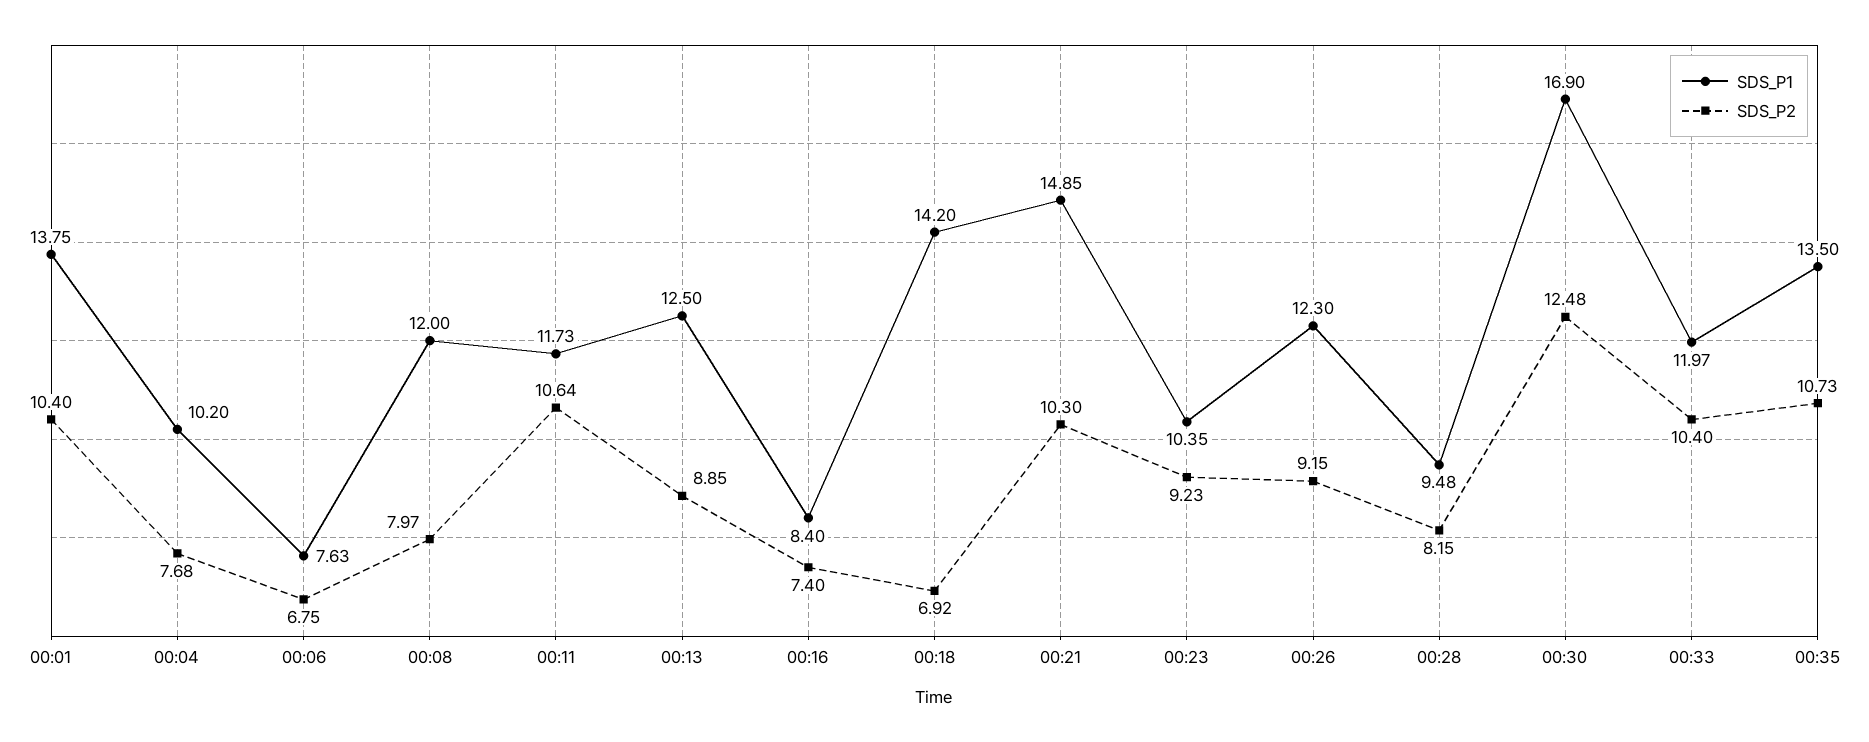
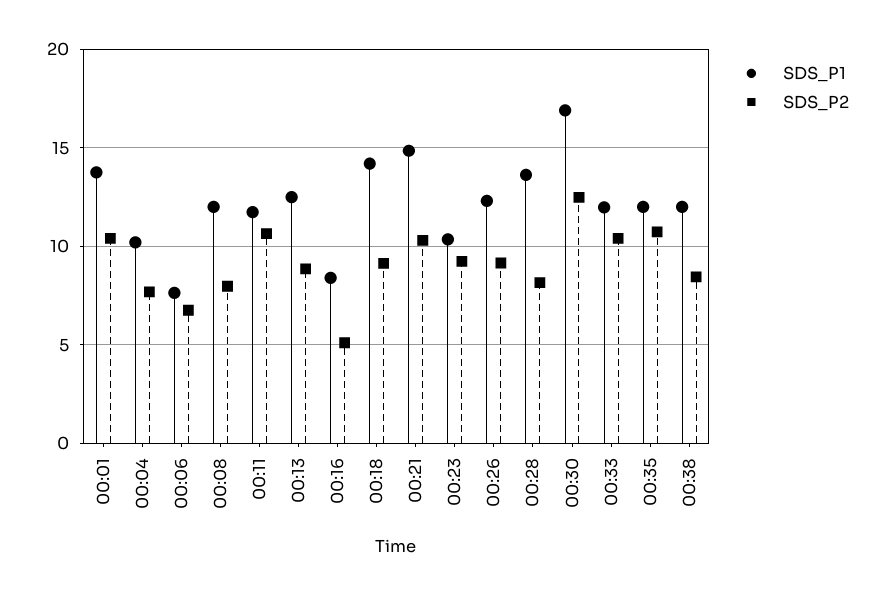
SDS_P2, 00:16: 7.4 -> 5
SDS_P2, 00:18: 6.92 -> 9
SDS_P1, 00:28: 9.48 -> 13.5
SDS_P1, 00:35: 13.5 -> 12
SDS_P1, 00:38: none -> 12
SDS_P2, 00:38: none -> 8.5

